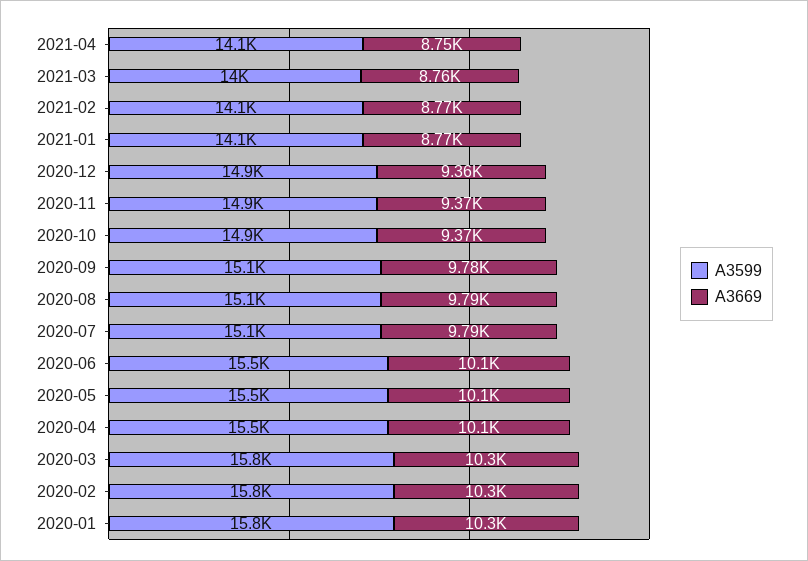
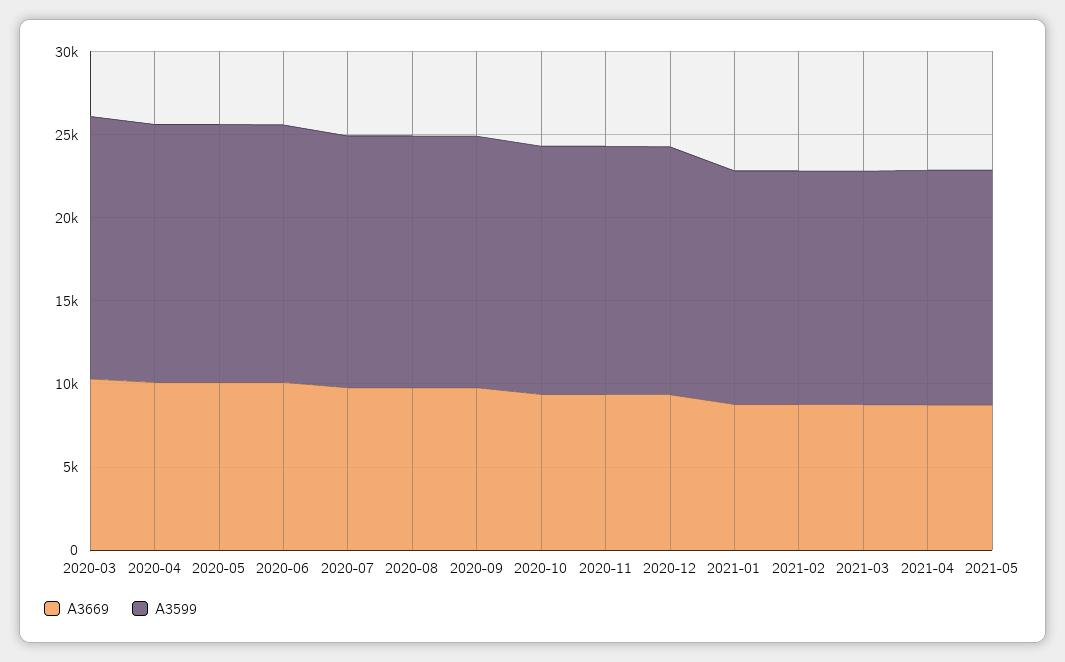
A3599, 2020-02: 15800 -> none
A3669, 2020-02: 10300 -> none
A3599, 2020-01: 15800 -> none
A3669, 2020-01: 10300 -> none
A3669, 2021-05: none -> 9000
A3599, 2021-05: none -> 14000

